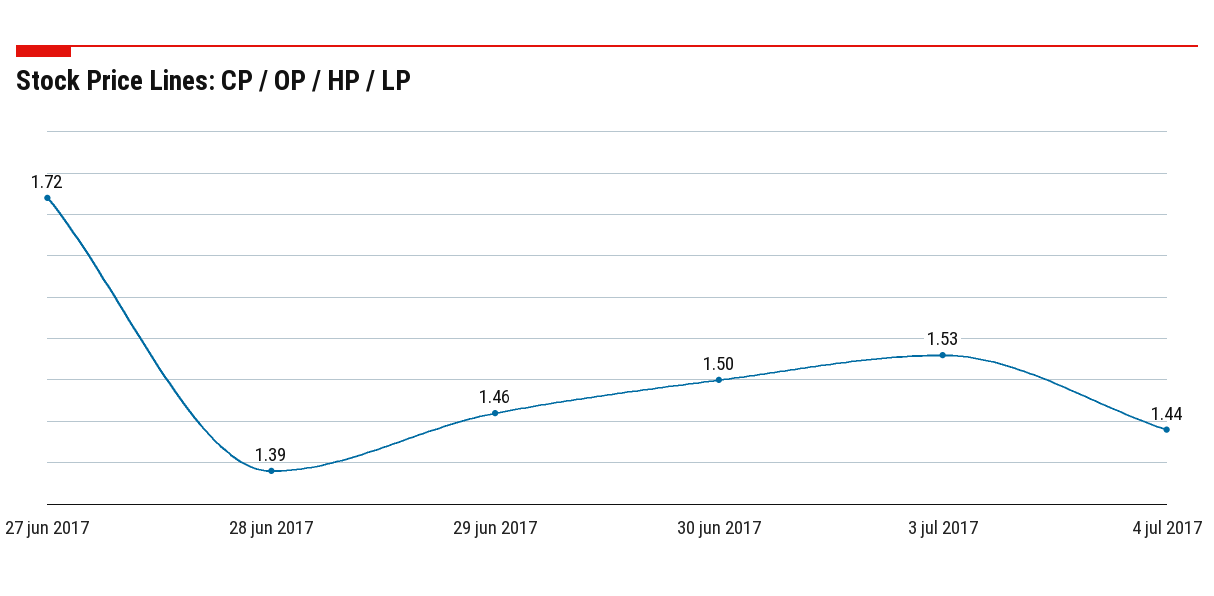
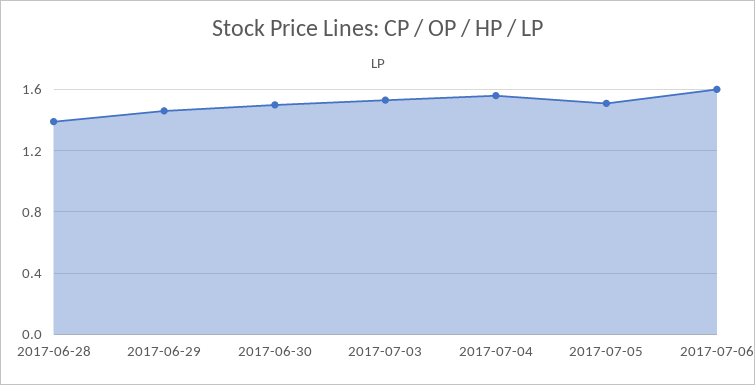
27 jun 2017: 1.72 -> none
4 jul 2017: 1.44 -> 1.55
2017-07-05: none -> 1.5
2017-07-06: none -> 1.6

